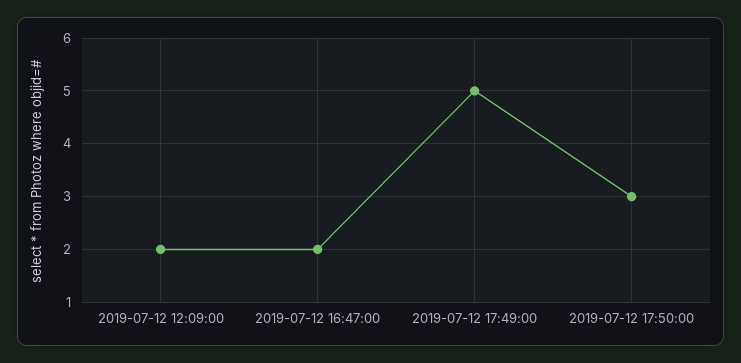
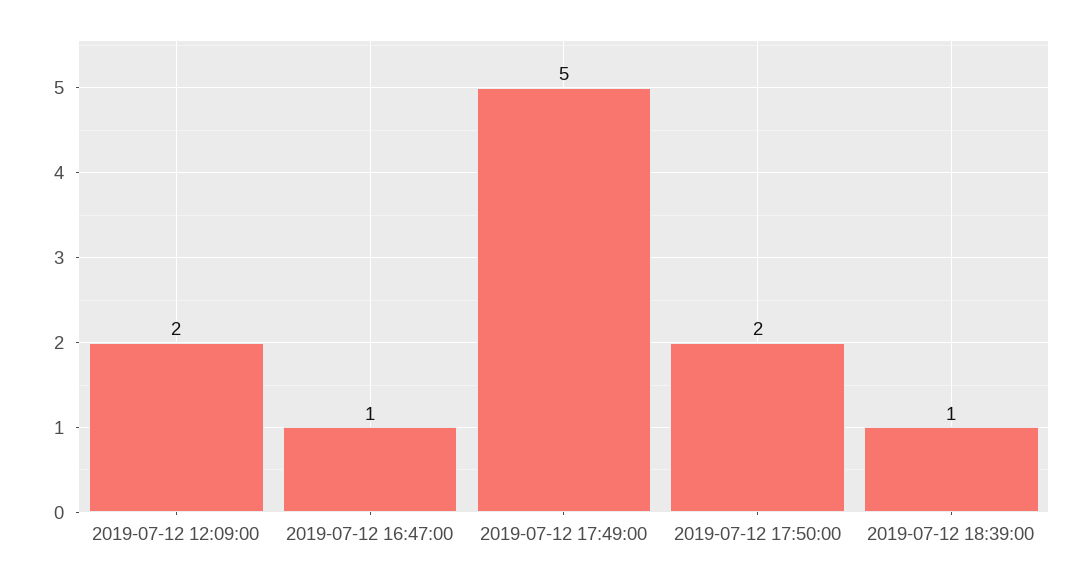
2019-07-12 16:47:00: 2 -> 1
2019-07-12 17:50:00: 3 -> 2
2019-07-12 18:39:00: none -> 1

